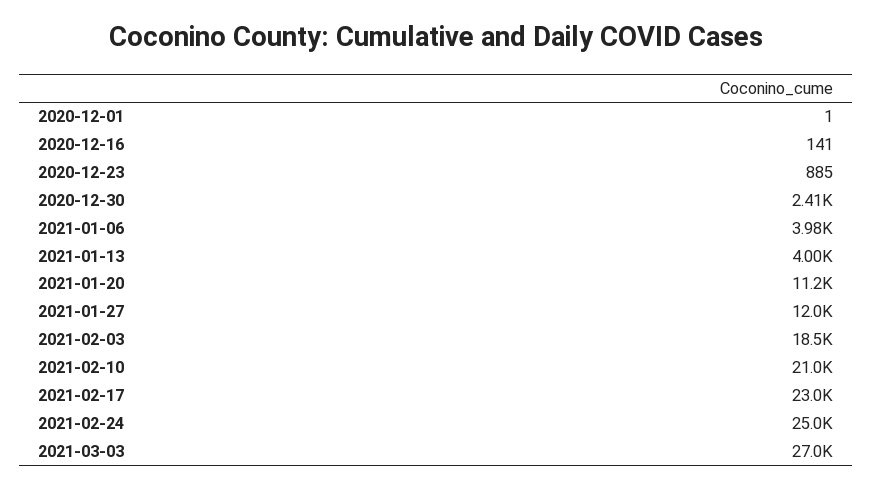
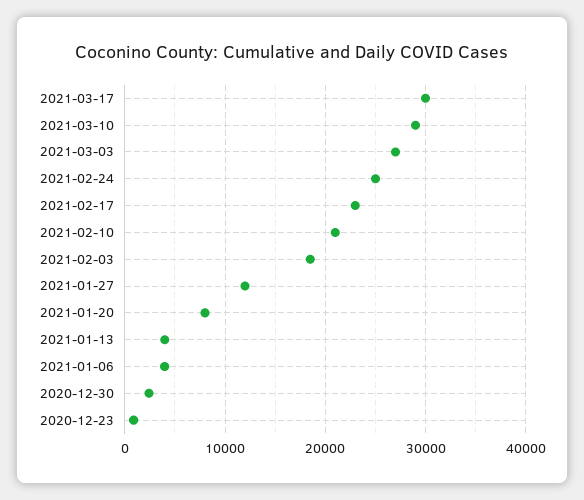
2020-12-01: 1 -> none
2020-12-16: 141 -> none
2021-01-20: 11200 -> 8000
2021-03-17: none -> 30000
2021-03-10: none -> 29000

